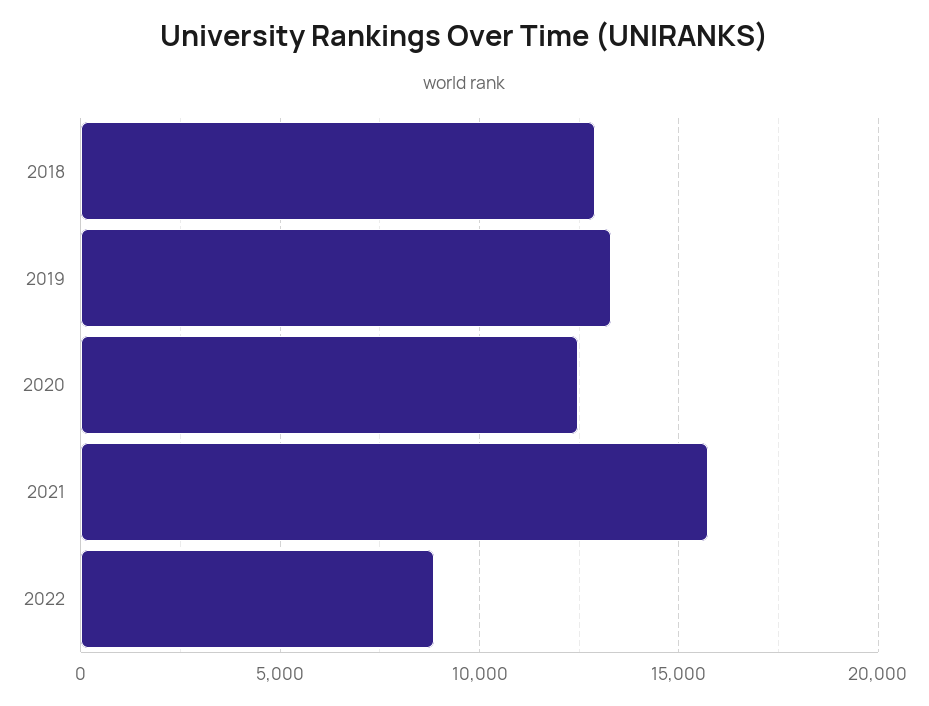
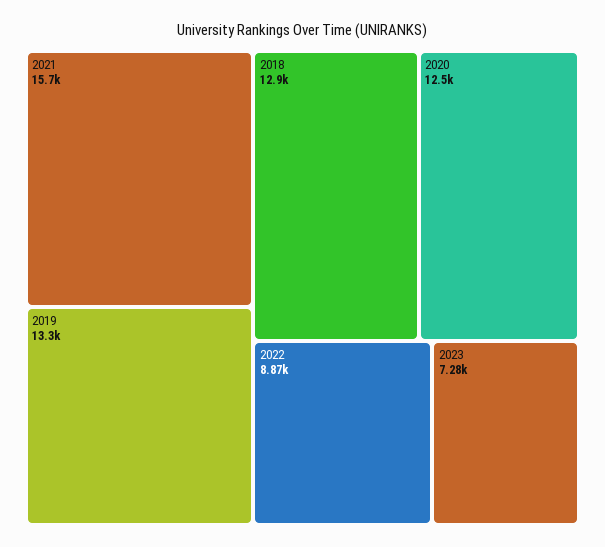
2023: none -> 7280

